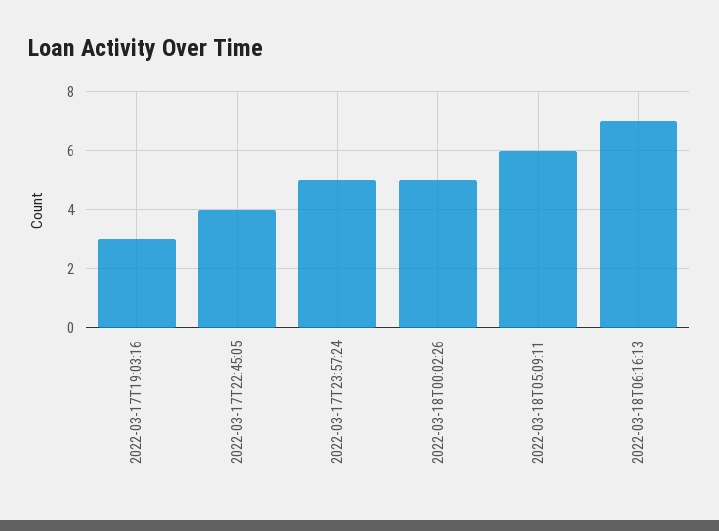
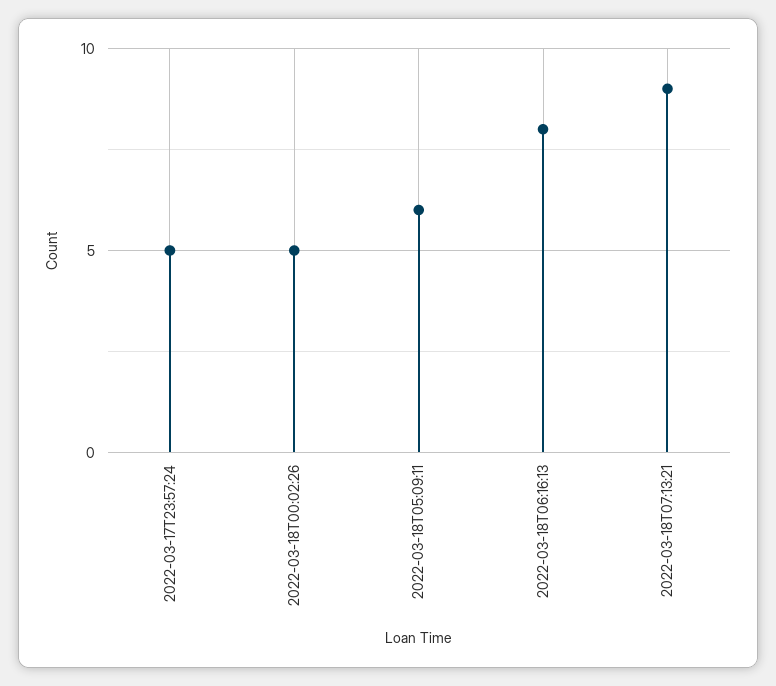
2022-03-17T19:03:16: 3 -> none
2022-03-17T22:45:05: 4 -> none
2022-03-18T06:16:13: 7 -> 8
2022-03-18T07:13:21: none -> 9

